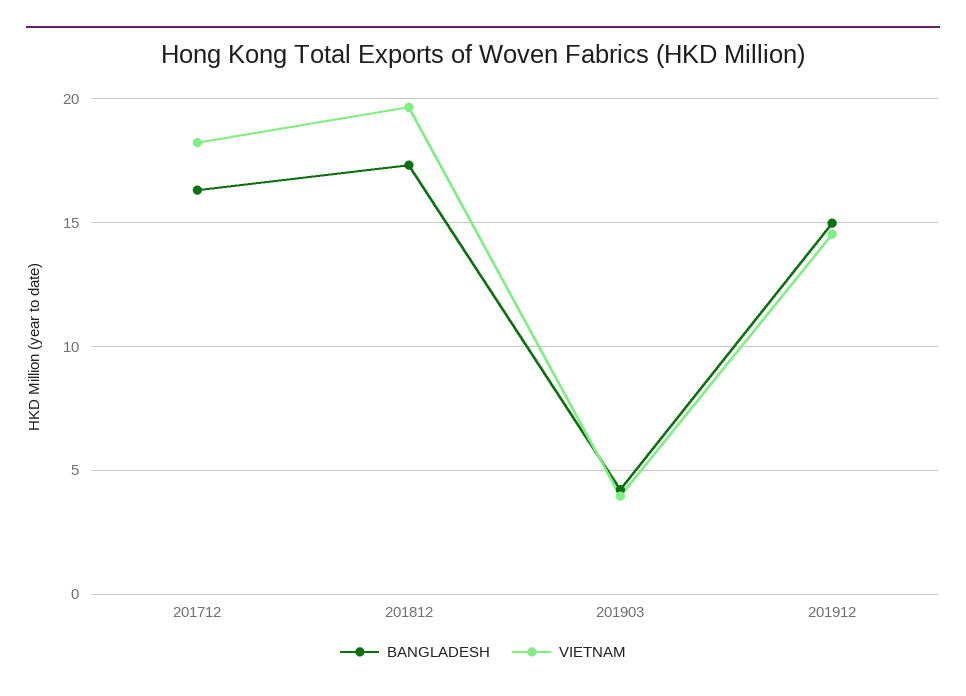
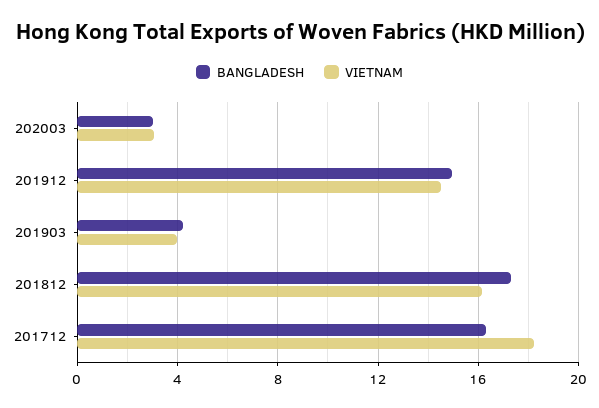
VIETNAM, 201812: 19.5 -> 16
BANGLADESH, 202003: none -> 3
VIETNAM, 202003: none -> 3

